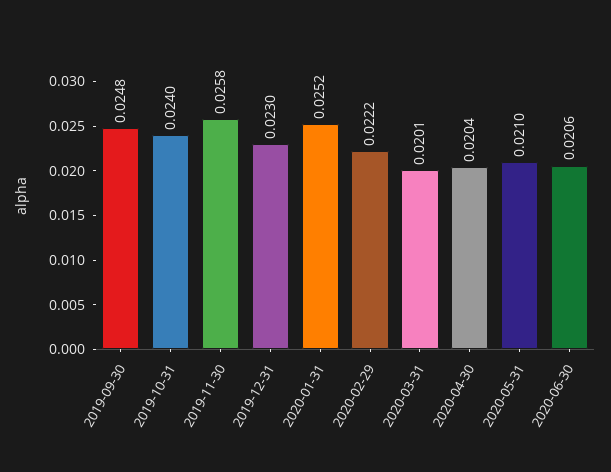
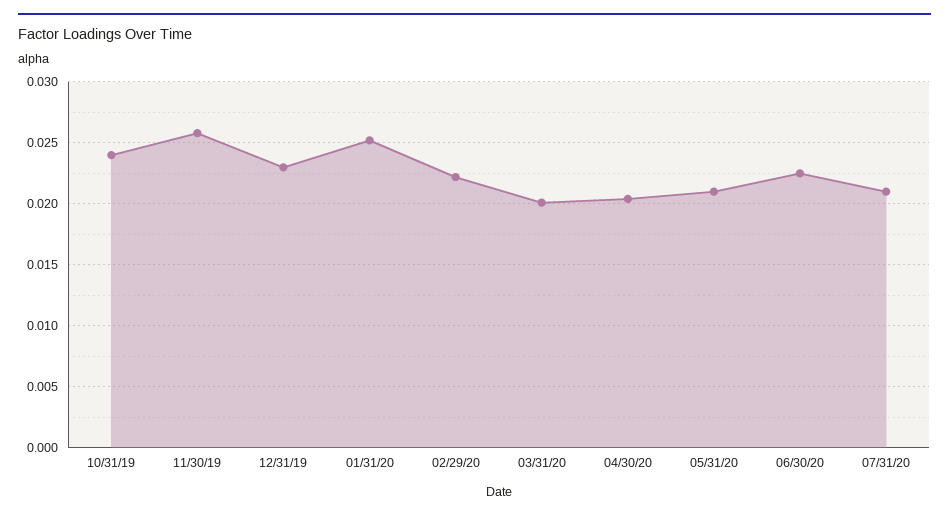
2019-09-30: 0.0248 -> none
2020-06-30: 0.0206 -> 0.0225
07/31/20: none -> 0.021

